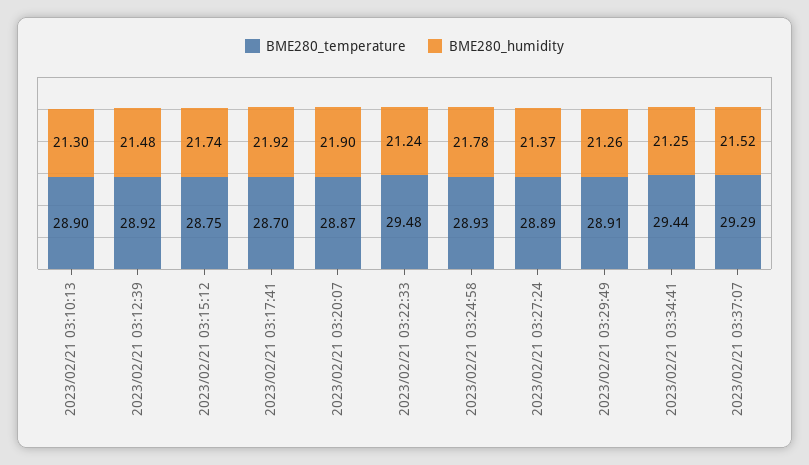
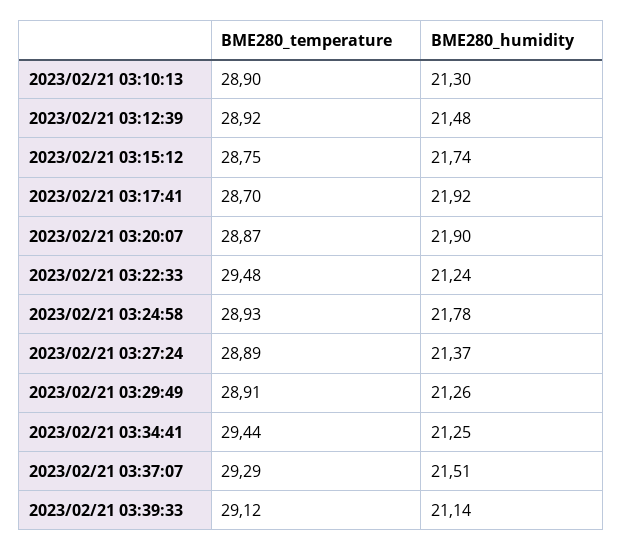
BME280_humidity, 2023/02/21 03:37:07: 21.52 -> 21.51
BME280_temperature, 2023/02/21 03:39:33: none -> 29.12
BME280_humidity, 2023/02/21 03:39:33: none -> 21.14

